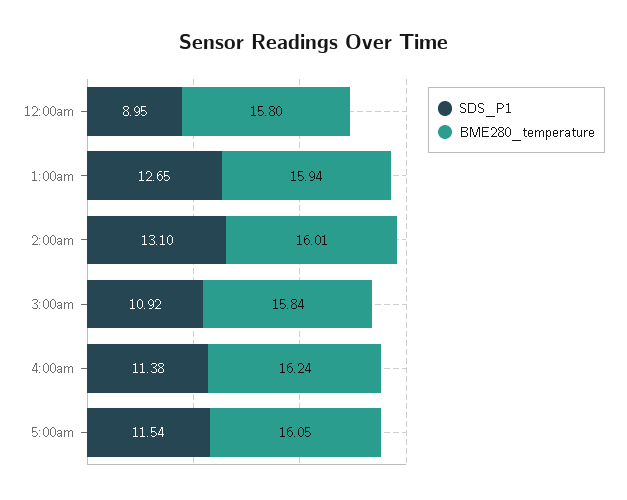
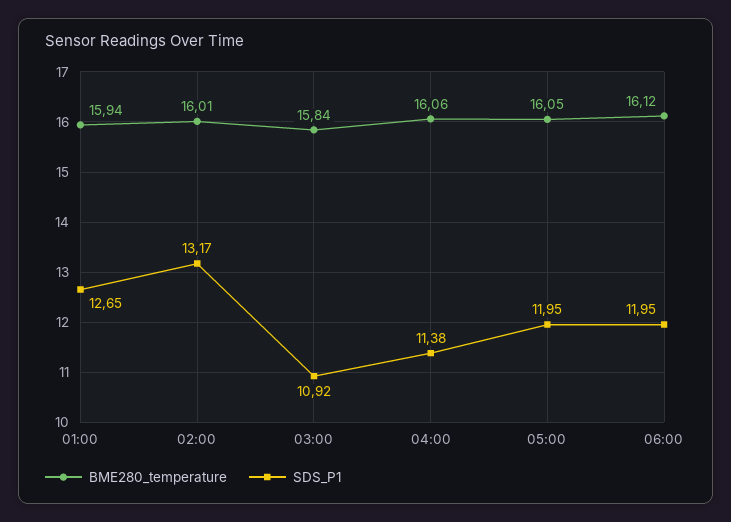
SDS_P1, 12:00am: 8.95 -> none
BME280_temperature, 12:00am: 15.8 -> none
SDS_P1, 2:00am: 13.1 -> 13.17
BME280_temperature, 4:00am: 16.24 -> 16.06
SDS_P1, 5:00am: 11.54 -> 11.95
BME280_temperature, 06:00: none -> 16.12
SDS_P1, 06:00: none -> 11.95

